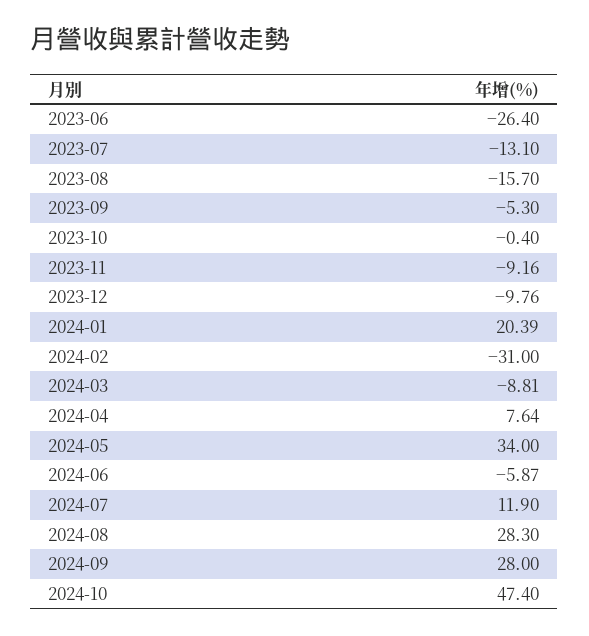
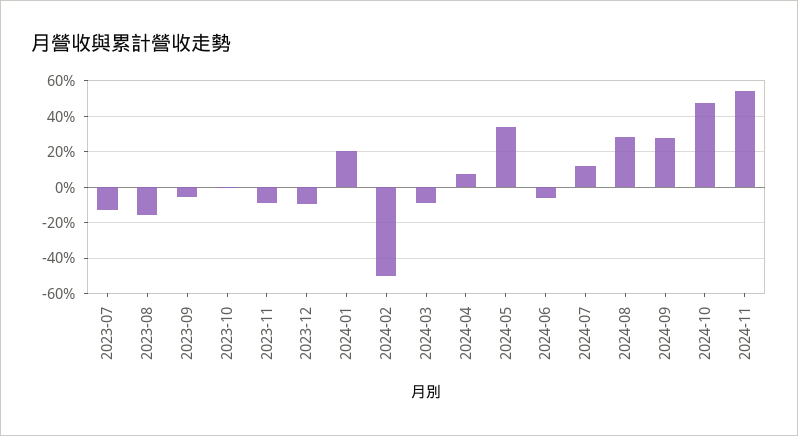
2023-06: -26.4 -> none
2024-02: -31 -> -50
2024-11: none -> 55

